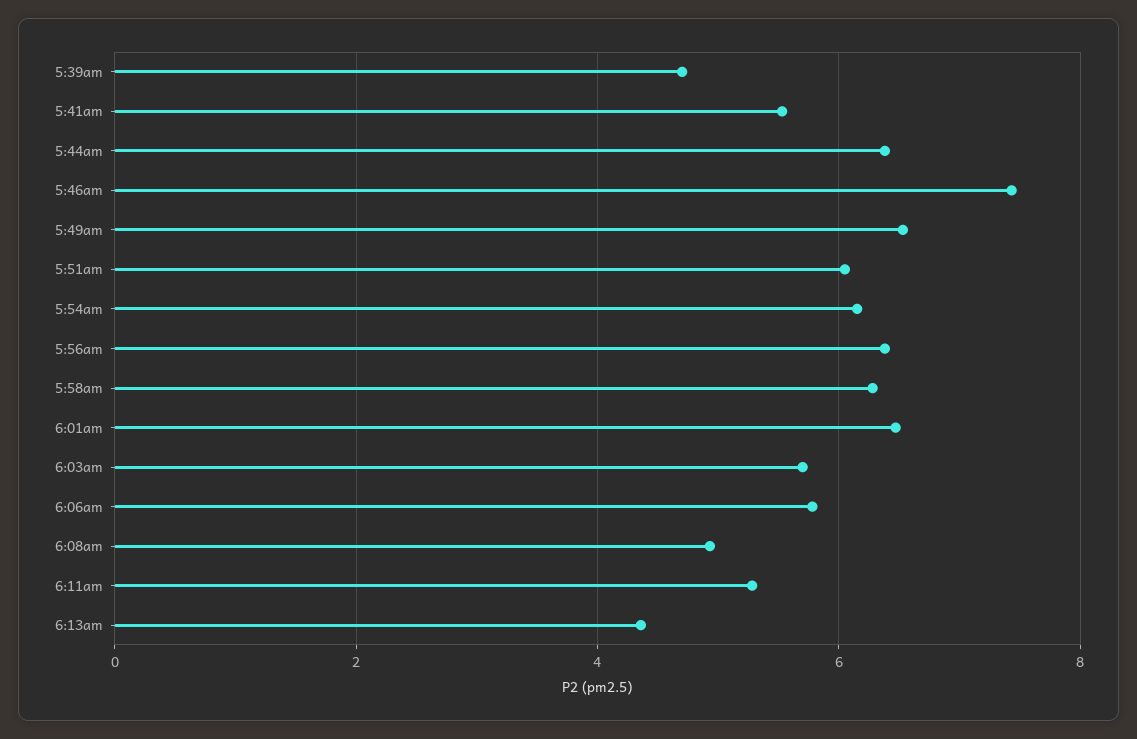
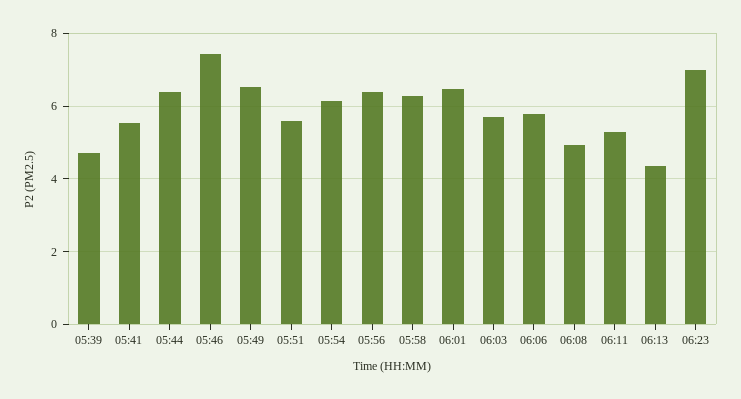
5:51am: 6 -> 5.6
06:23: none -> 7

